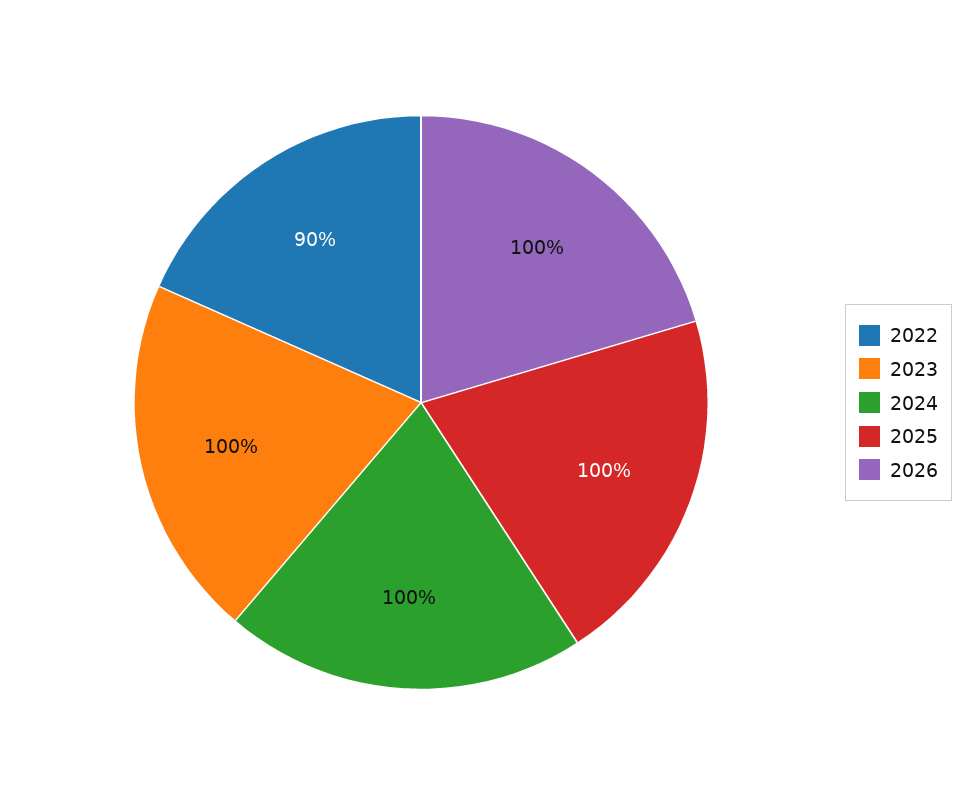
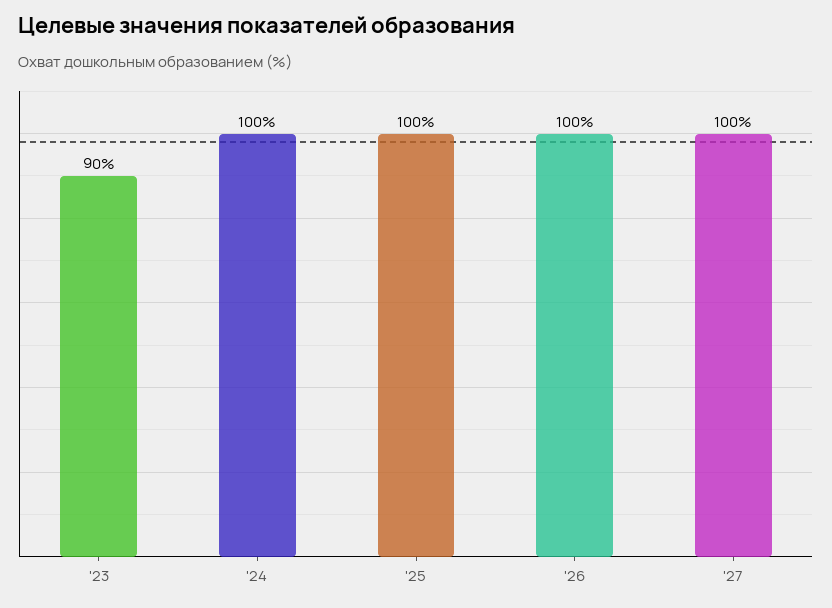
2022: 90 -> none
2023: 100 -> 90
'27: none -> 100

